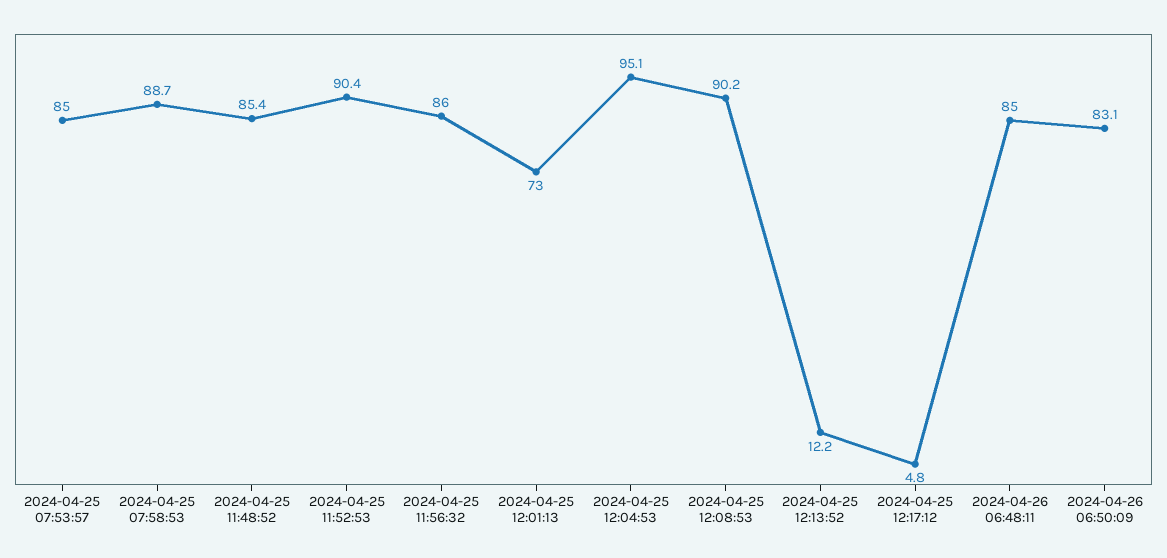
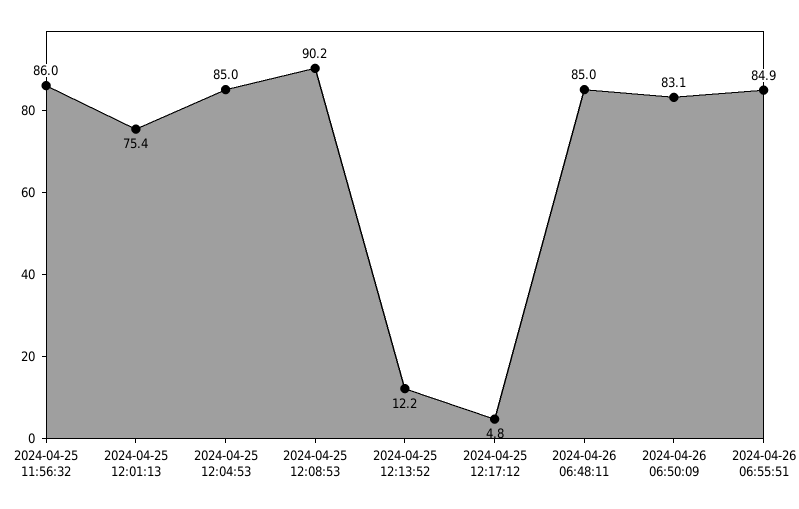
2024-04-25 07:53:57: 85 -> none
2024-04-25 07:58:53: 88.7 -> none
2024-04-25 11:48:52: 85.4 -> none
2024-04-25 11:52:53: 90.4 -> none
2024-04-25 12:01:13: 73 -> 75.4
2024-04-25 12:04:53: 95.1 -> 85
2024-04-26 06:55:51: none -> 84.9

